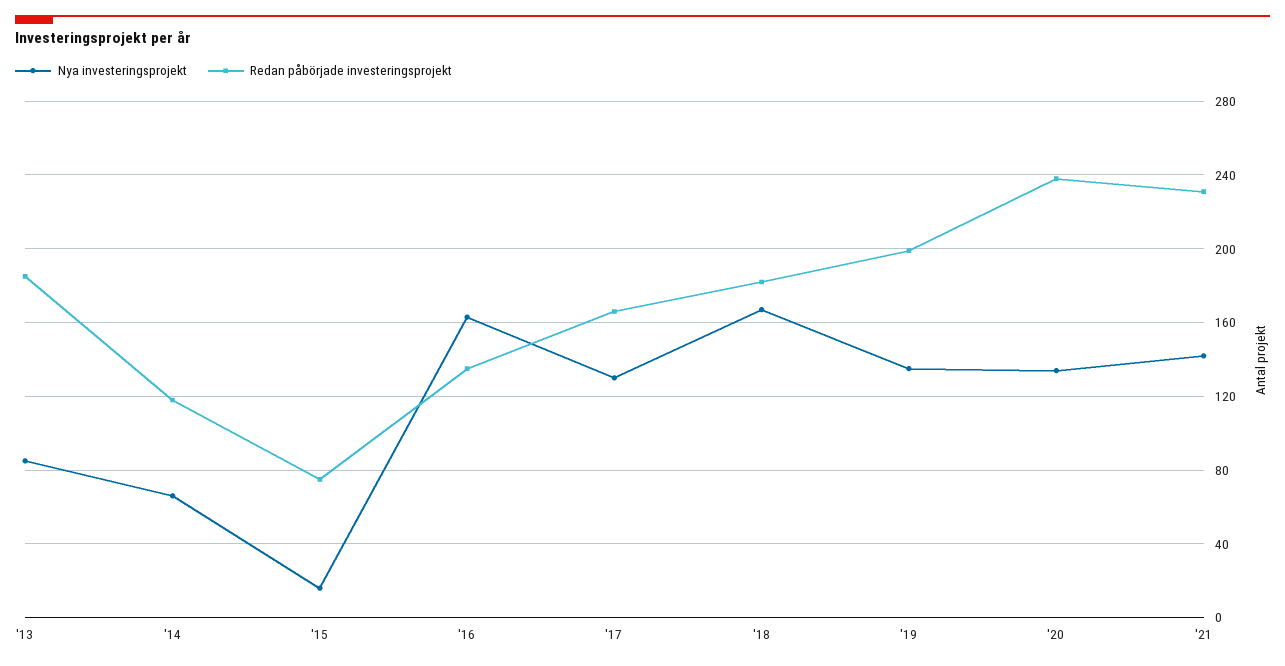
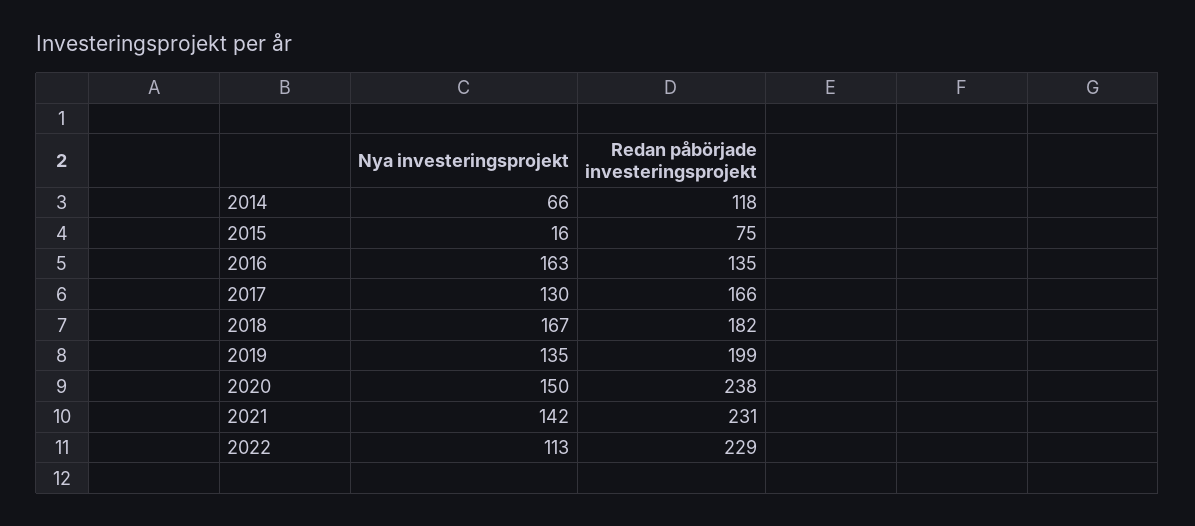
Nya investeringsprojekt, '13: 85 -> none
Redan påbörjade investeringsprojekt, '13: 185 -> none
Nya investeringsprojekt, '20: 135 -> 150
Nya investeringsprojekt, 2022: none -> 113
Redan påbörjade investeringsprojekt, 2022: none -> 229

